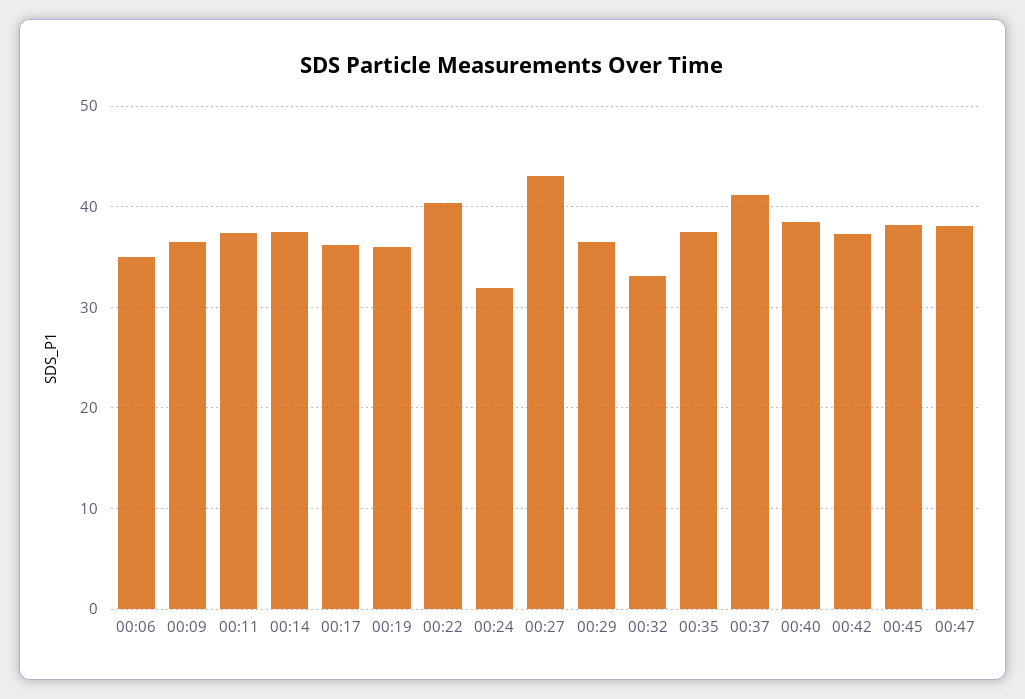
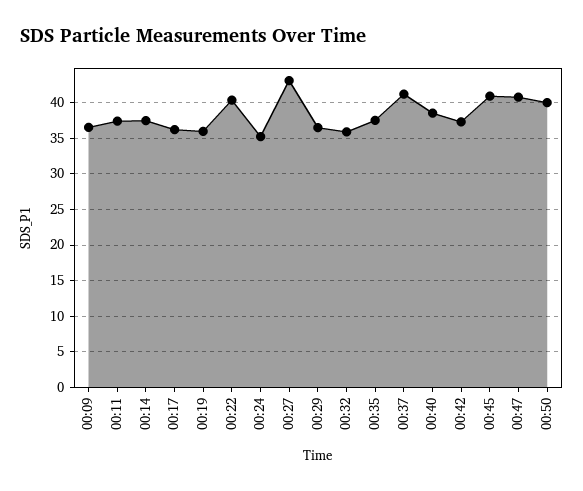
00:06: 35 -> none
00:24: 32 -> 35
00:32: 33 -> 36
00:45: 38 -> 41
00:47: 38 -> 41
00:50: none -> 40

